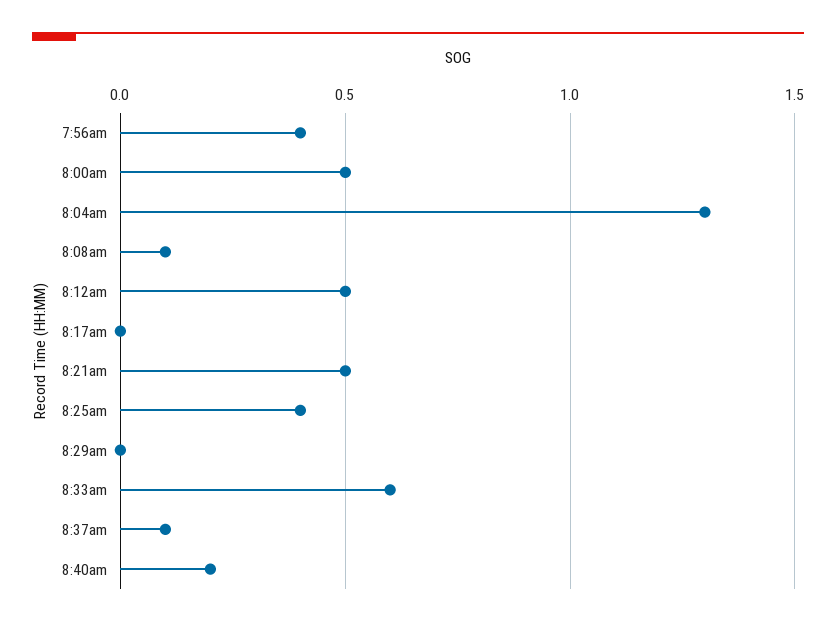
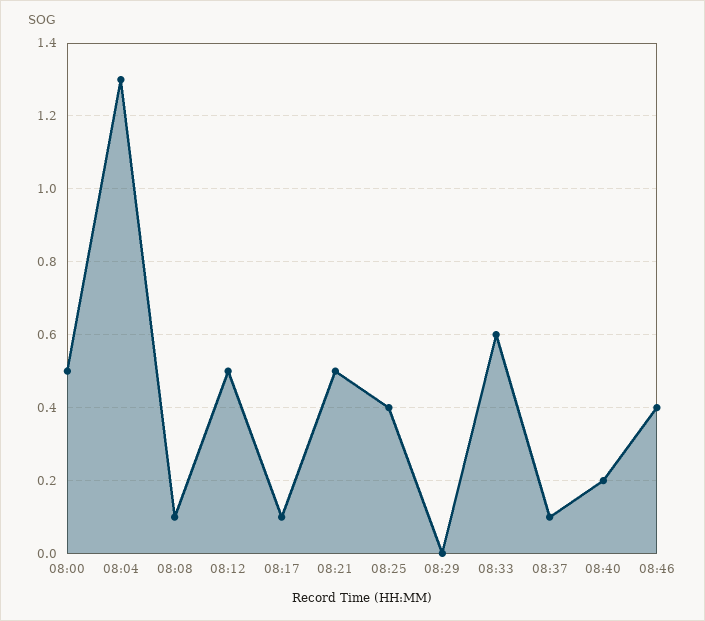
7:56am: 0.4 -> none
8:17am: 0 -> 0.1
08:46: none -> 0.4

